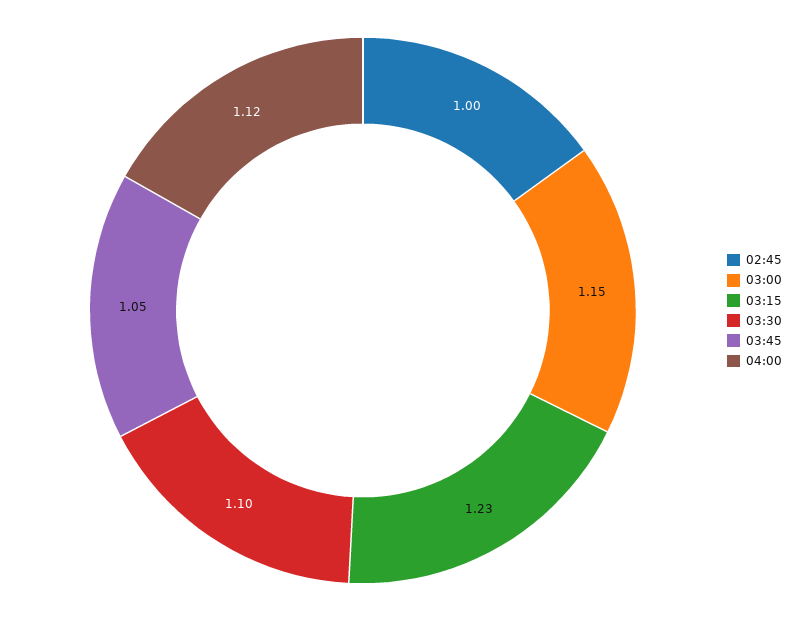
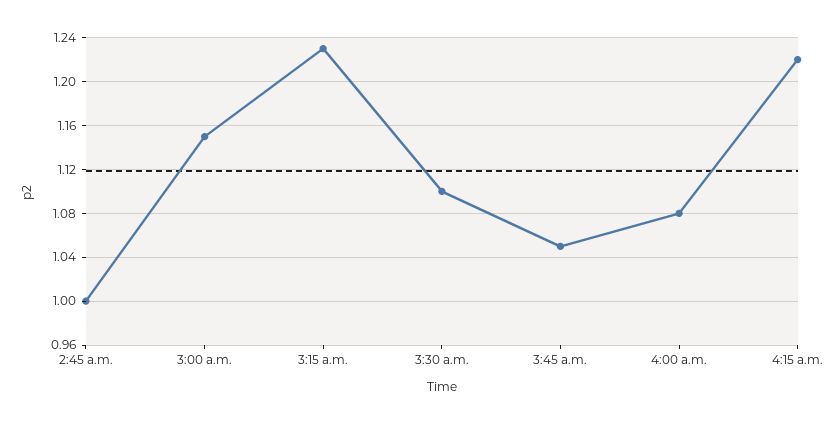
04:00: 1.12 -> 1.08
4:15 a.m.: none -> 1.22

